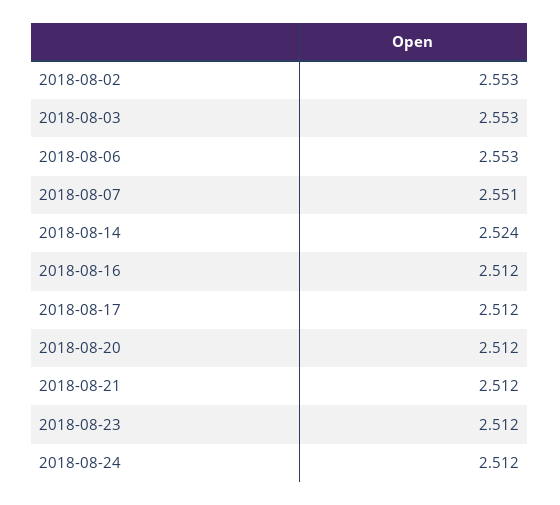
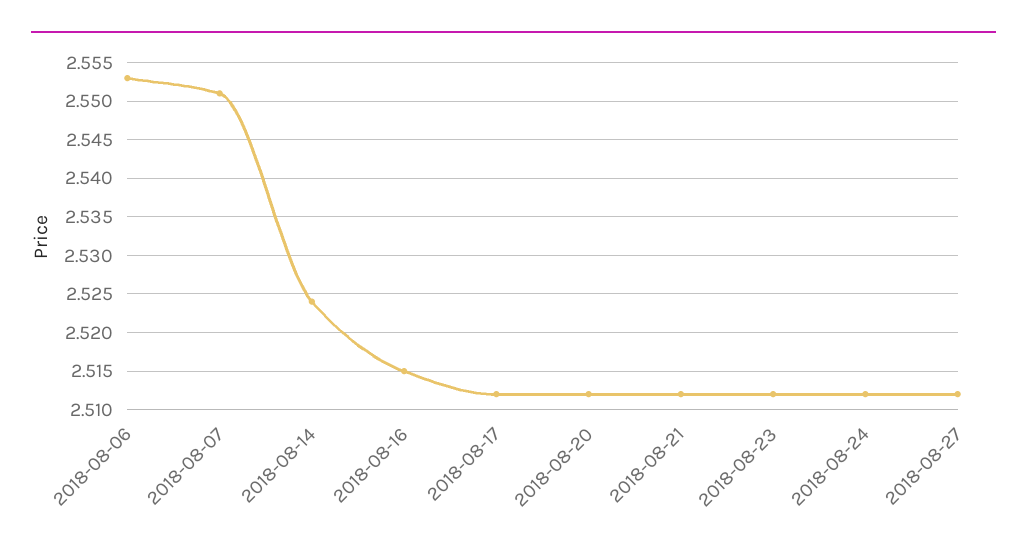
2018-08-02: 2.553 -> none
2018-08-03: 2.553 -> none
2018-08-16: 2.512 -> 2.515
2018-08-27: none -> 2.512

